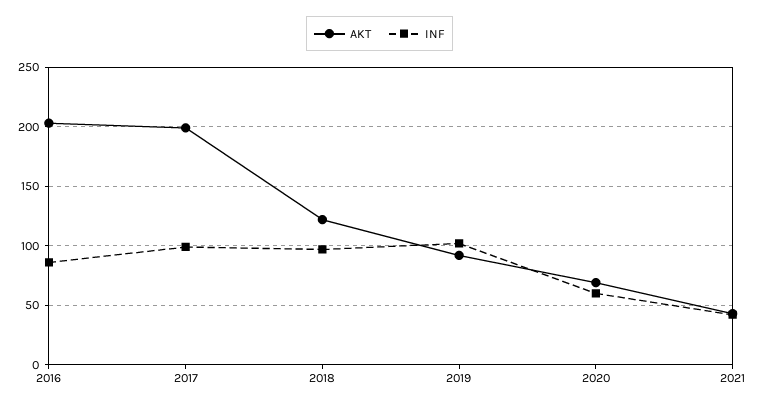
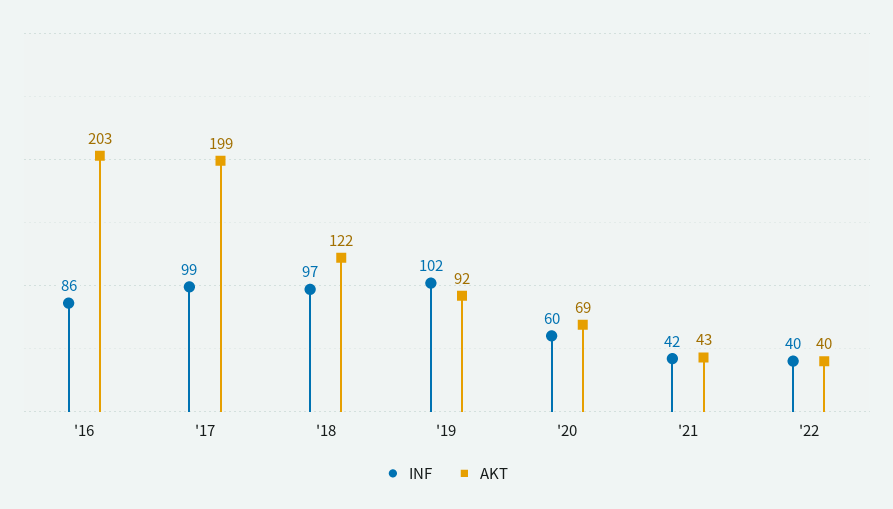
INF, '22: none -> 40
AKT, '22: none -> 40

